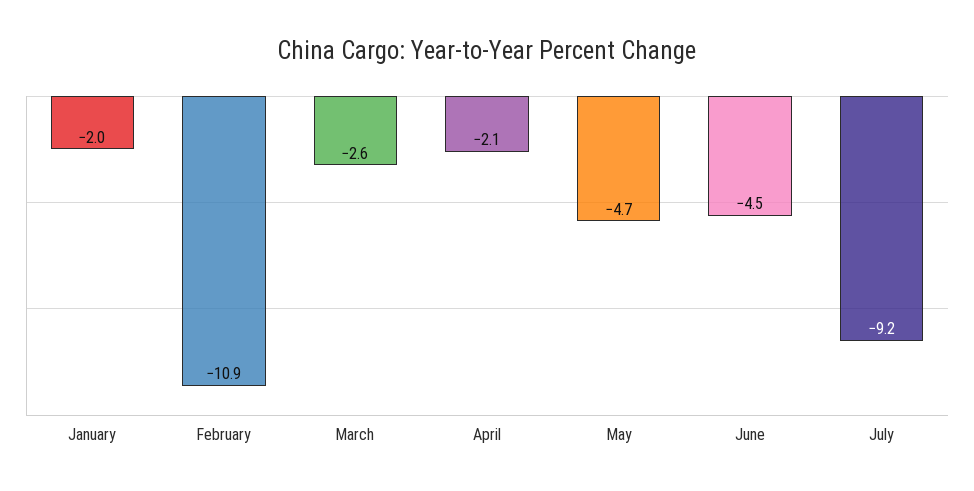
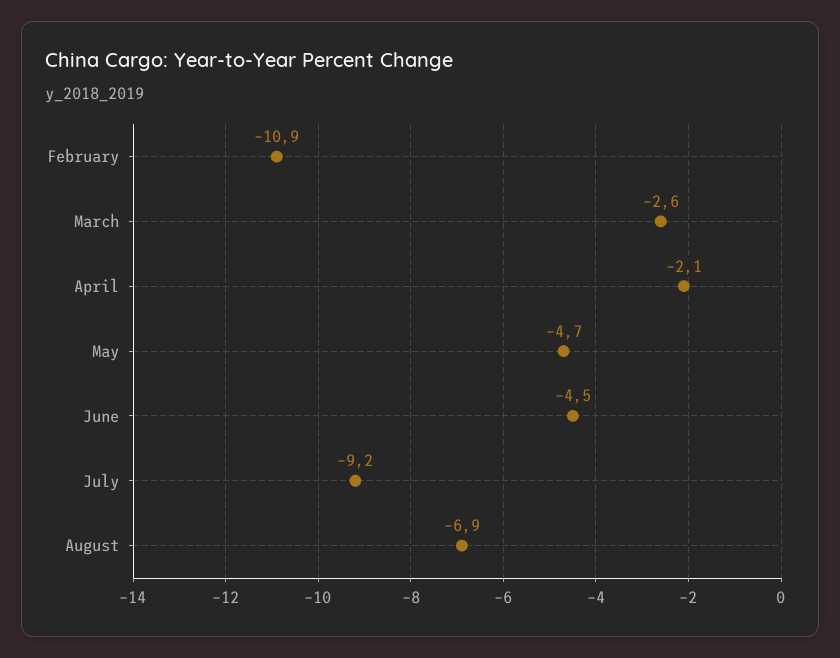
January: -2 -> none
August: none -> -6.9

